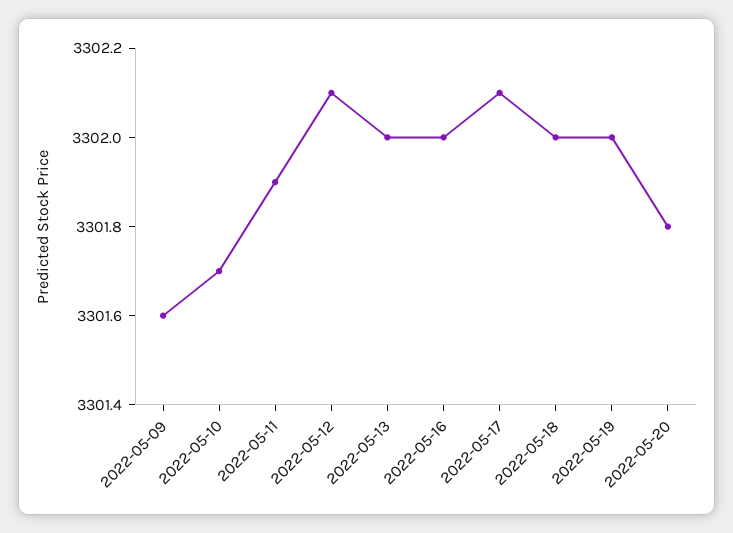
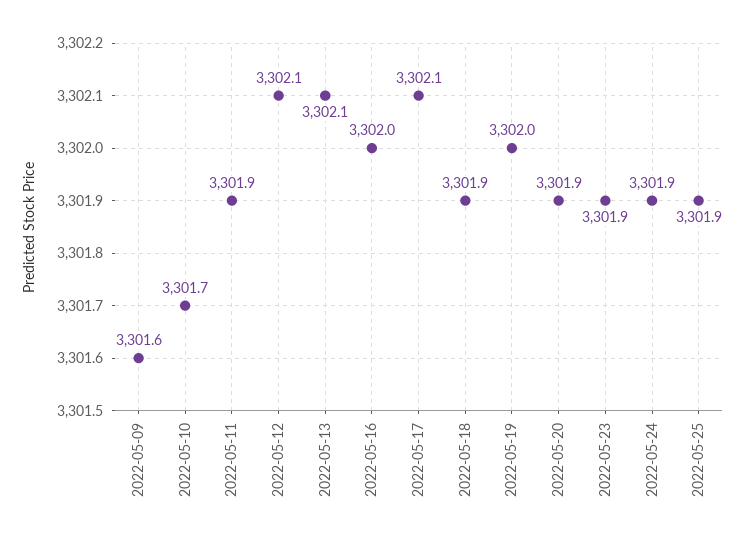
2022-05-13: 3302 -> 3302.1
2022-05-18: 3302 -> 3301.9
2022-05-20: 3301.8 -> 3301.9
2022-05-23: none -> 3301.9
2022-05-24: none -> 3301.9
2022-05-25: none -> 3301.9

